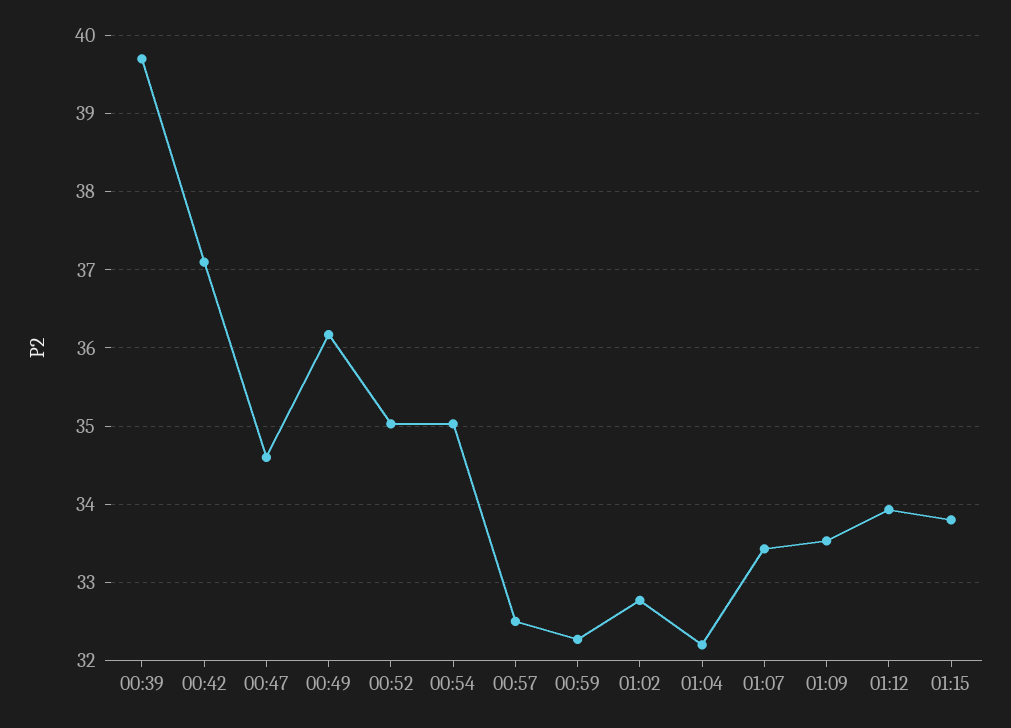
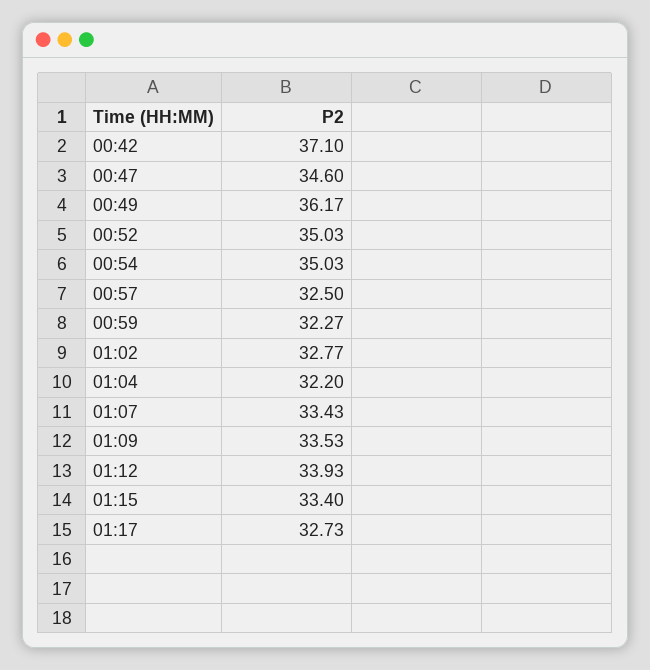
00:39: 39.7 -> none
01:15: 33.8 -> 33.4
01:17: none -> 32.73

